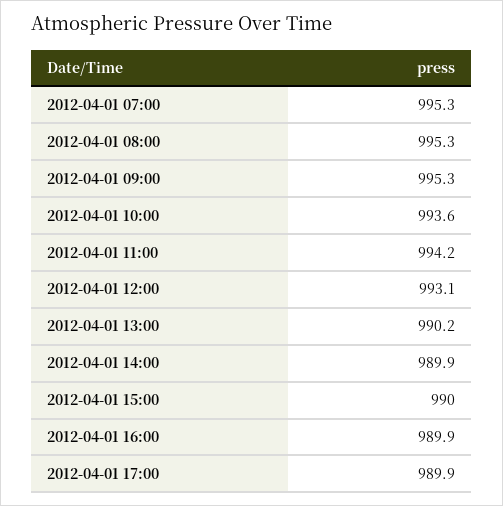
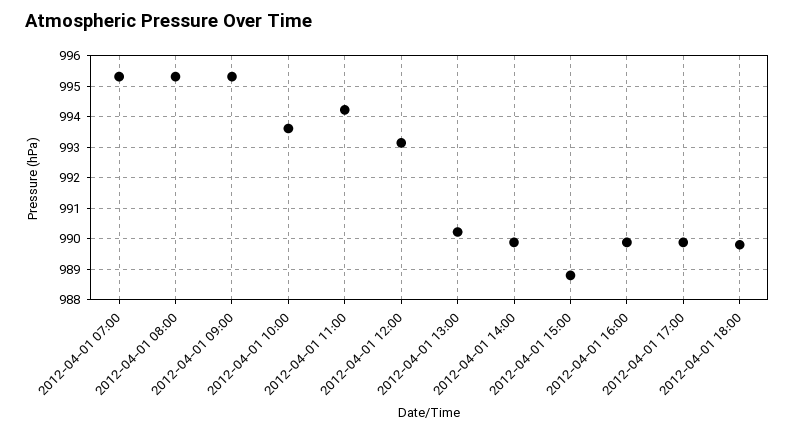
2012-04-01 15:00: 990 -> 988.8
2012-04-01 18:00: none -> 989.8

